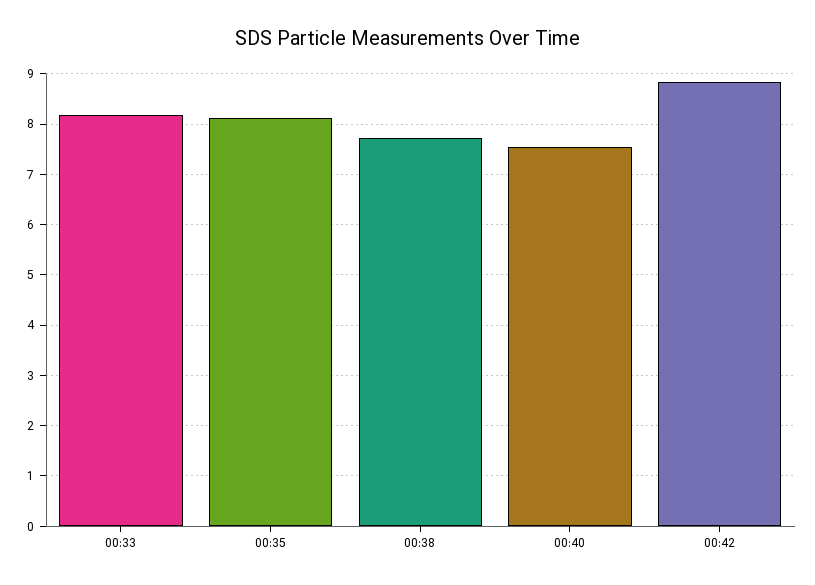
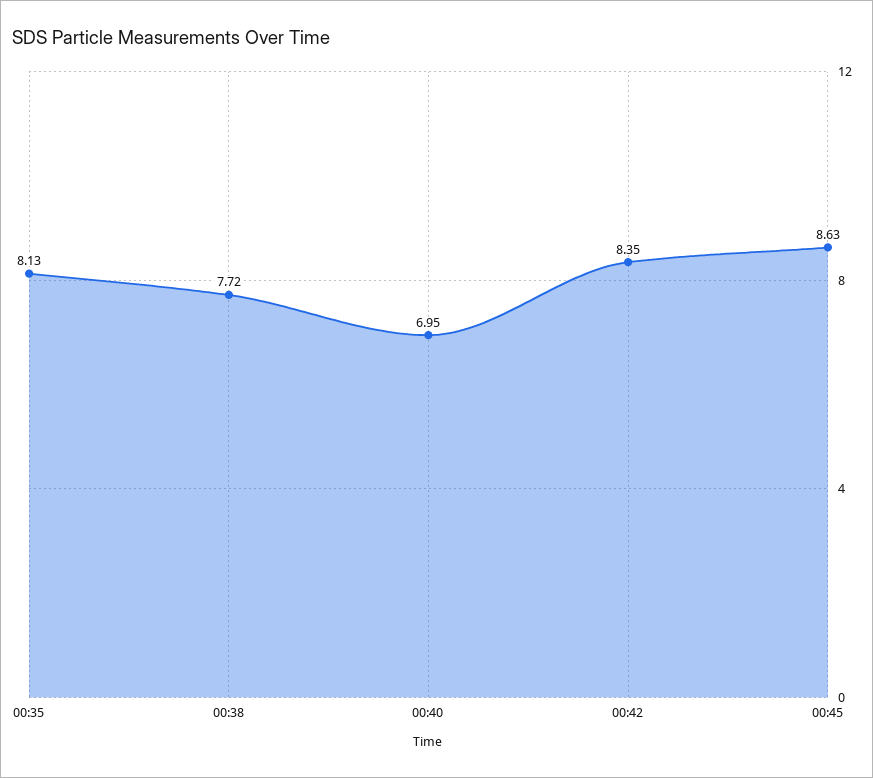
00:33: 8.2 -> none
00:40: 7.6 -> 6.95
00:42: 8.8 -> 8.35
00:45: none -> 8.63

